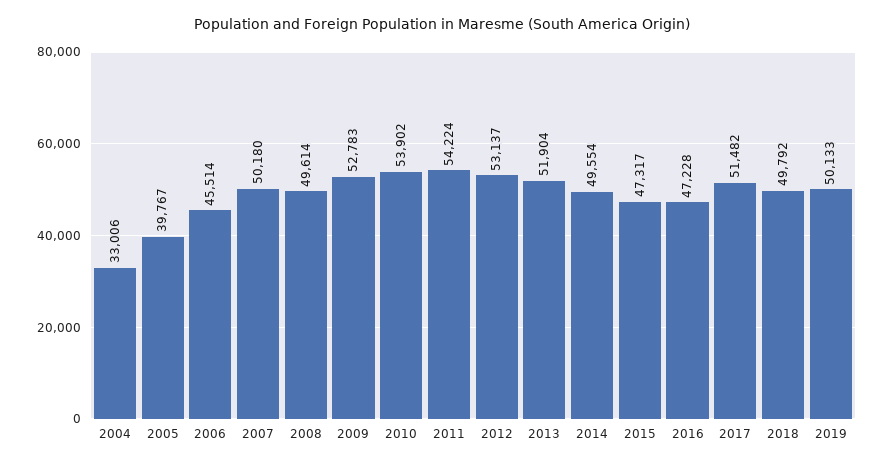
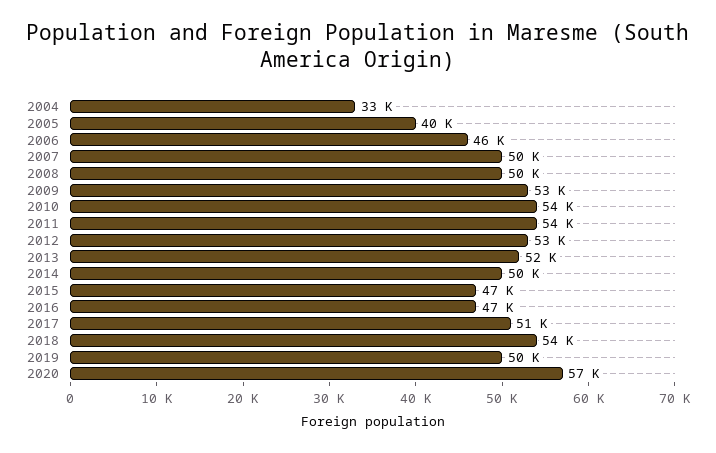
2018: 49792 -> 54000
2020: none -> 57000

